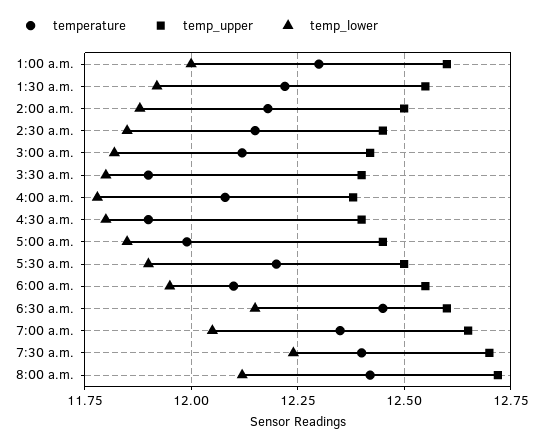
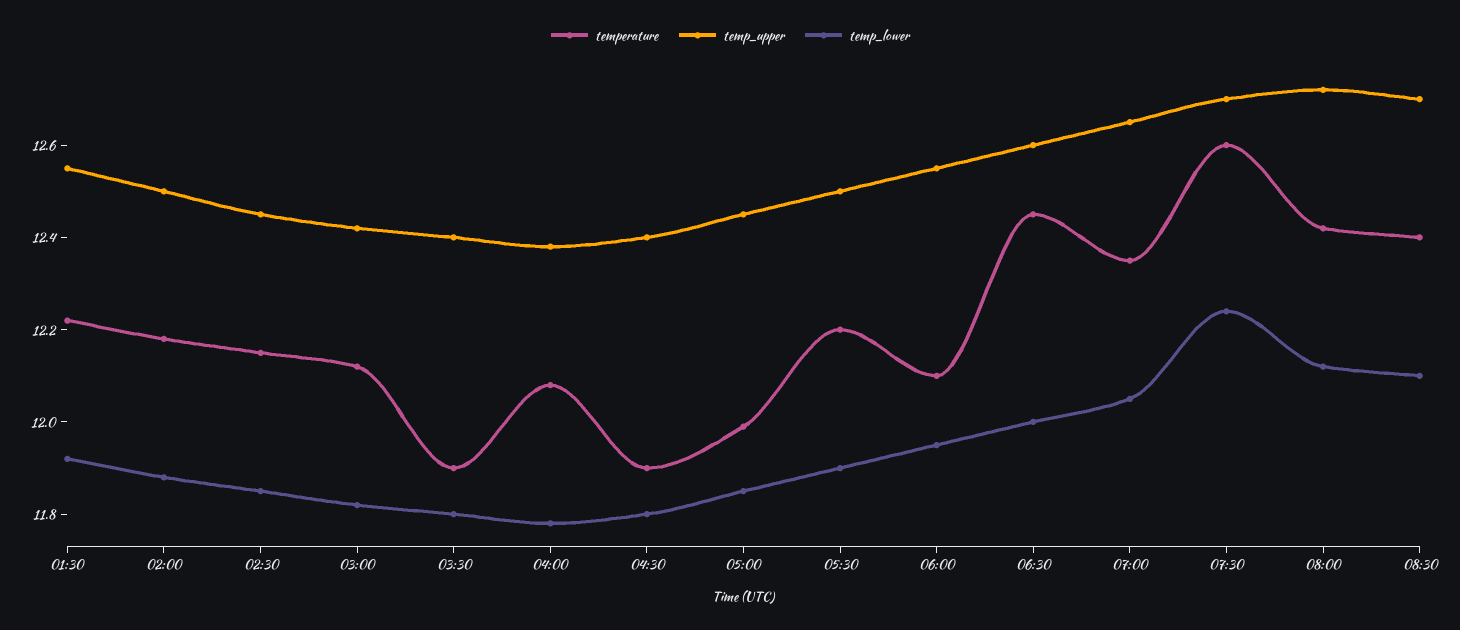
temperature, 1:00 a.m.: 12.3 -> none
temp_upper, 1:00 a.m.: 12.6 -> none
temp_lower, 1:00 a.m.: 12 -> none
temp_lower, 6:30 a.m.: 12.15 -> 12
temperature, 7:30 a.m.: 12.4 -> 12.6
temperature, 08:30: none -> 12.4
temp_upper, 08:30: none -> 12.7
temp_lower, 08:30: none -> 12.1

